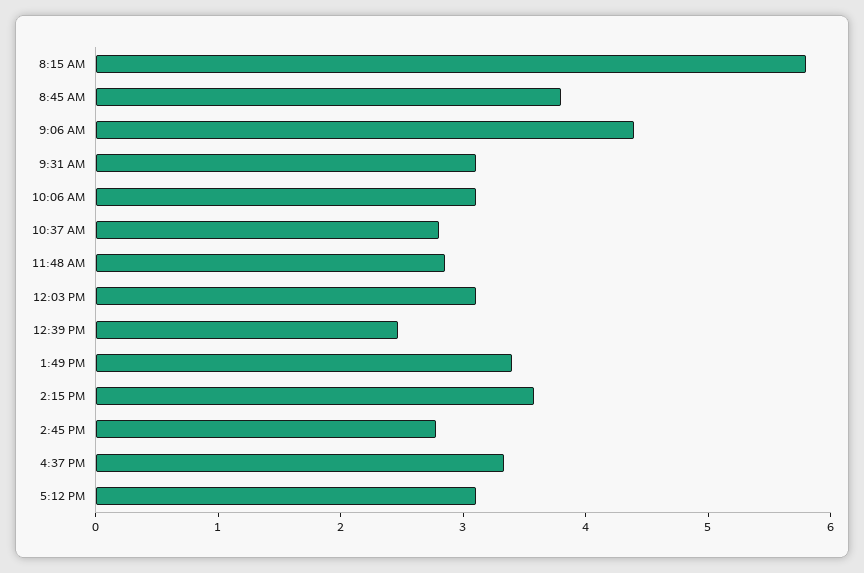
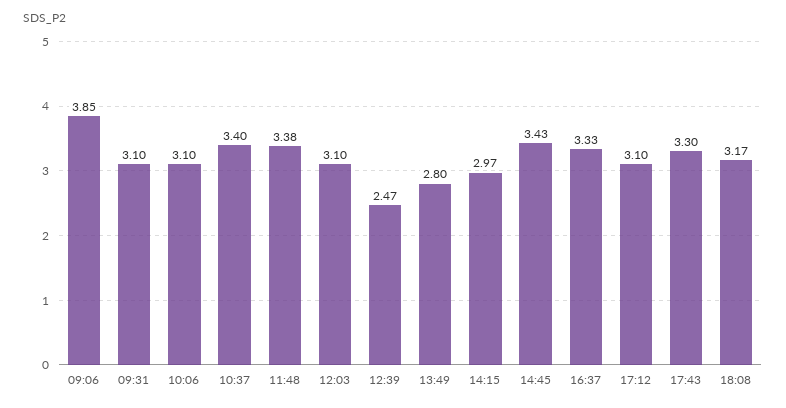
8:15 AM: 5.8 -> none
8:45 AM: 3.8 -> none
9:06 AM: 4.4 -> 3.85
10:37 AM: 2.8 -> 3.4
11:48 AM: 2.8 -> 3.38
1:49 PM: 3.4 -> 2.8
2:15 PM: 3.6 -> 2.97
2:45 PM: 2.8 -> 3.43
17:43: none -> 3.3
18:08: none -> 3.17

